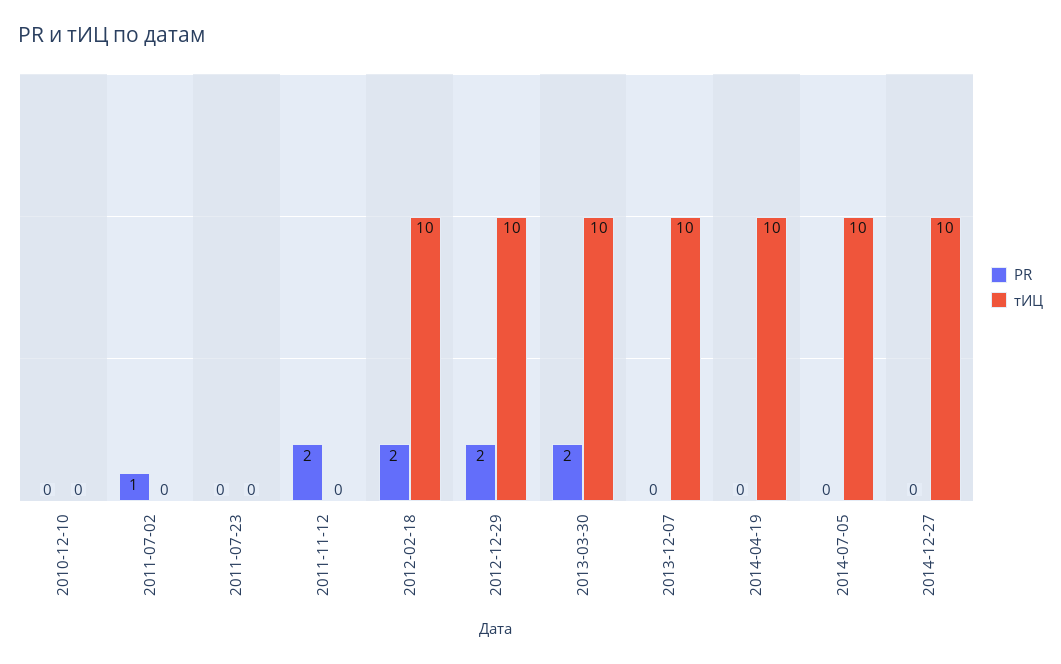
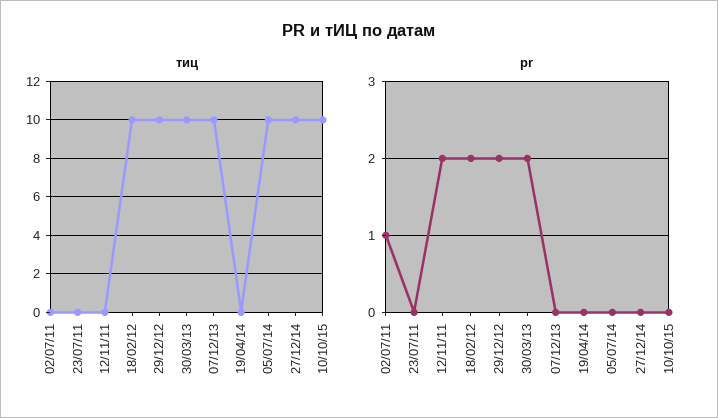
PR, 2010-12-10: 0 -> none
тИЦ, 2010-12-10: 0 -> none
тИЦ, 2014-04-19: 10 -> 0
тИЦ, 10/10/15: none -> 10
PR, 10/10/15: none -> 0

